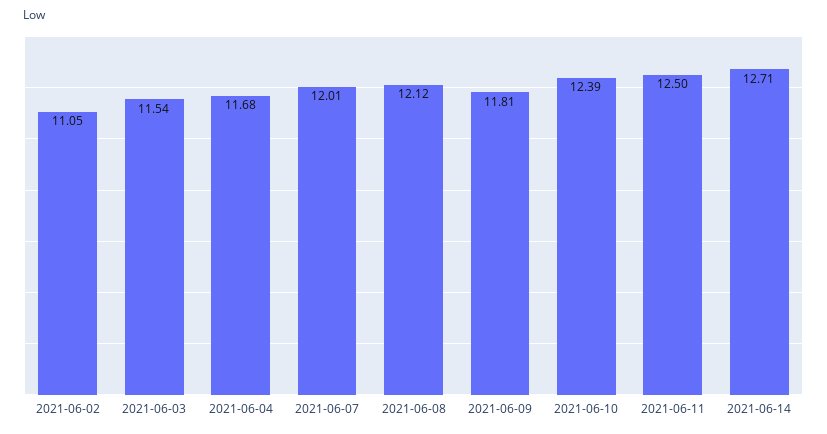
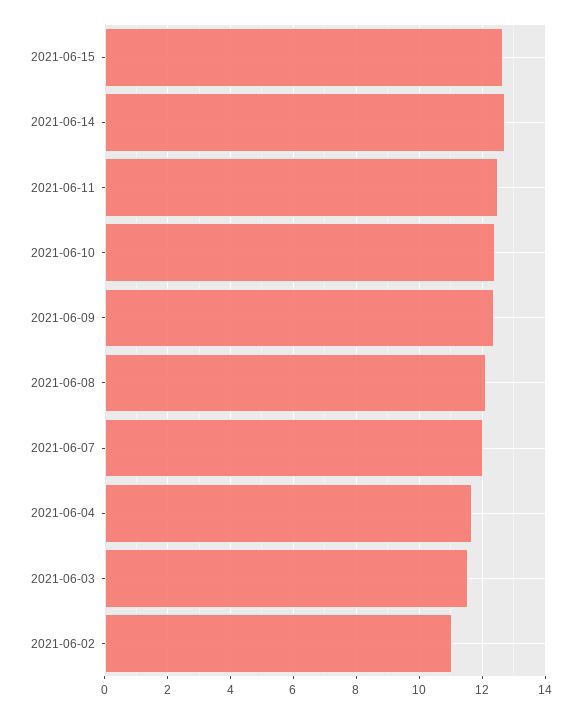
2021-06-09: 11.81 -> 12.4
2021-06-15: none -> 12.6

